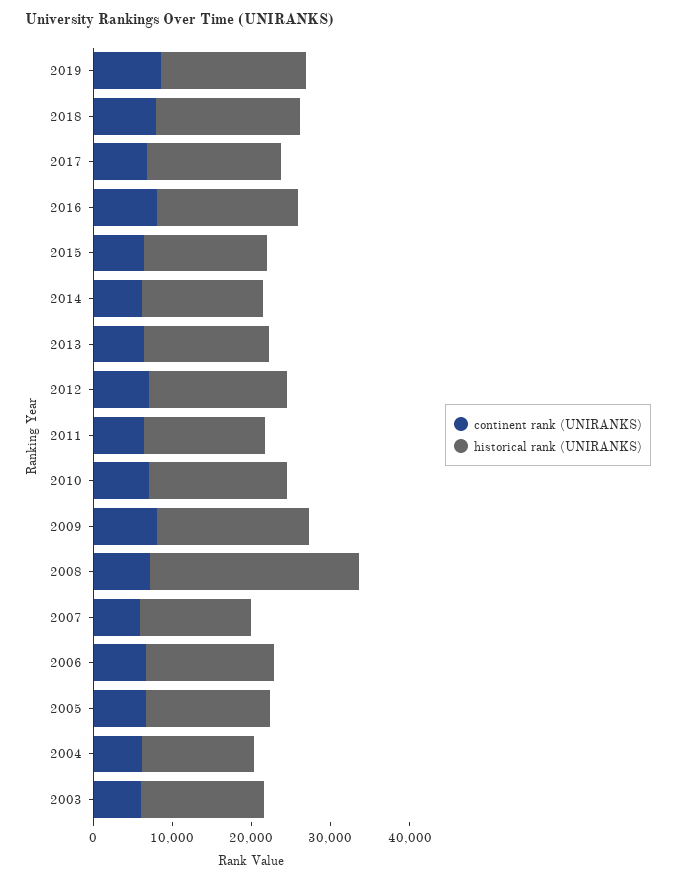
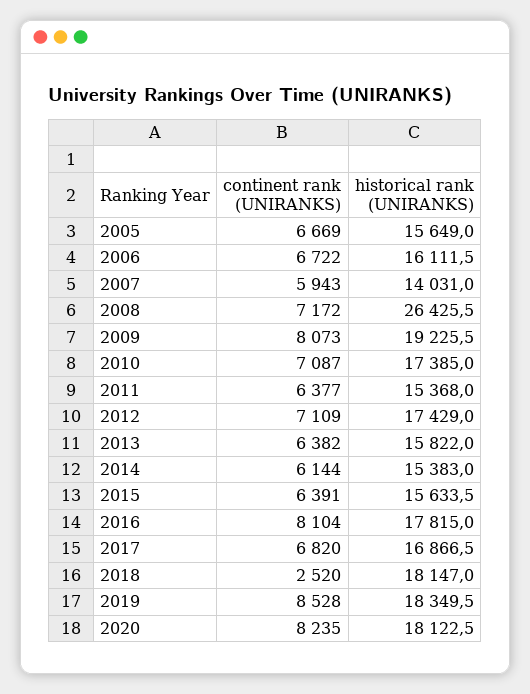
continent rank (UNIRANKS), 2018: 8000 -> 2520
continent rank (UNIRANKS), 2004: 6000 -> none
historical rank (UNIRANKS), 2004: 14000 -> none
continent rank (UNIRANKS), 2003: 6000 -> none
historical rank (UNIRANKS), 2003: 16000 -> none
continent rank (UNIRANKS), 2020: none -> 8235
historical rank (UNIRANKS), 2020: none -> 18122.5

